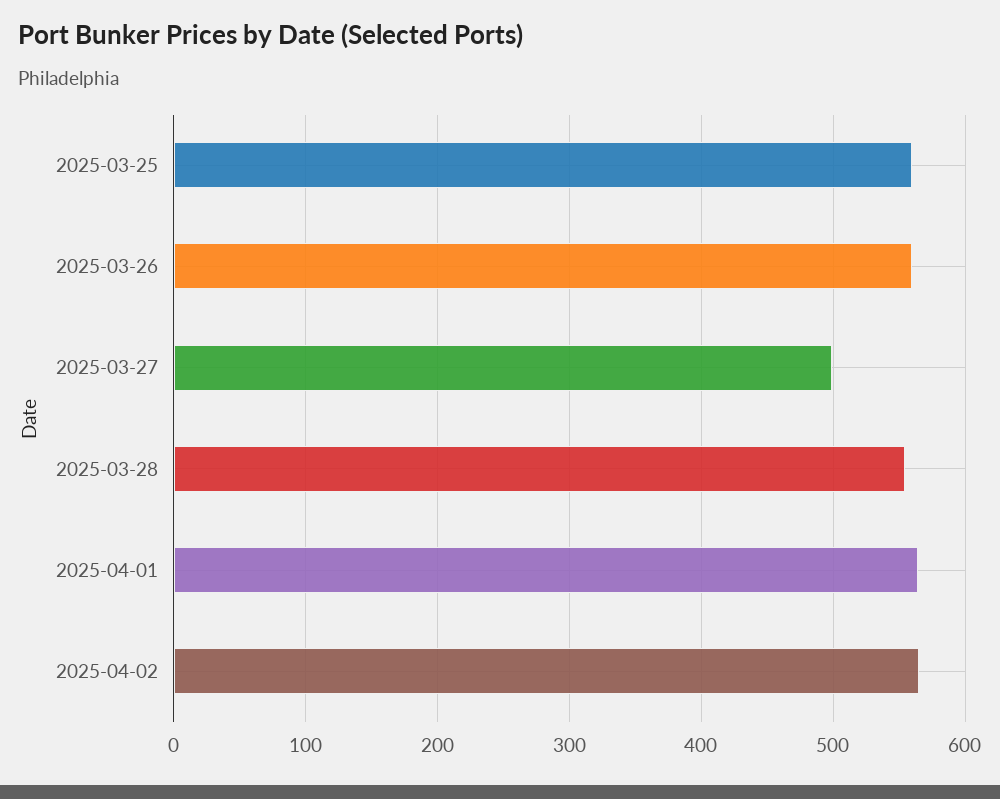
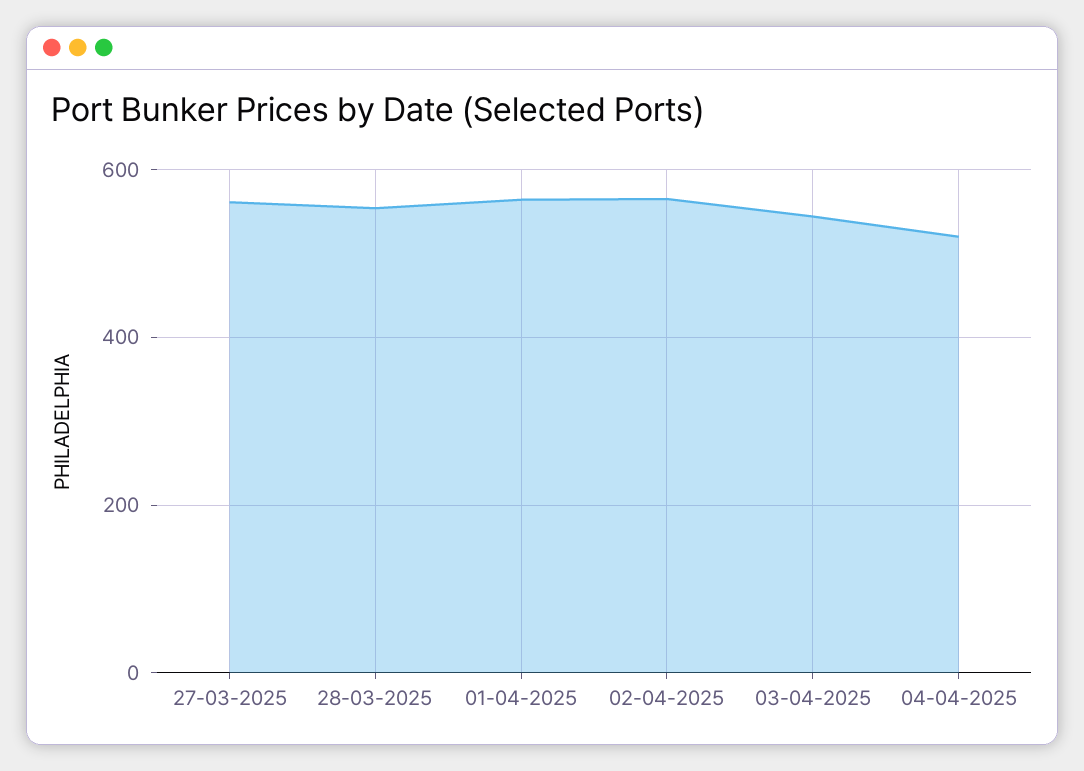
2025-03-25: 560 -> none
2025-03-26: 560 -> none
2025-03-27: 500 -> 560
03-04-2025: none -> 540
04-04-2025: none -> 520

